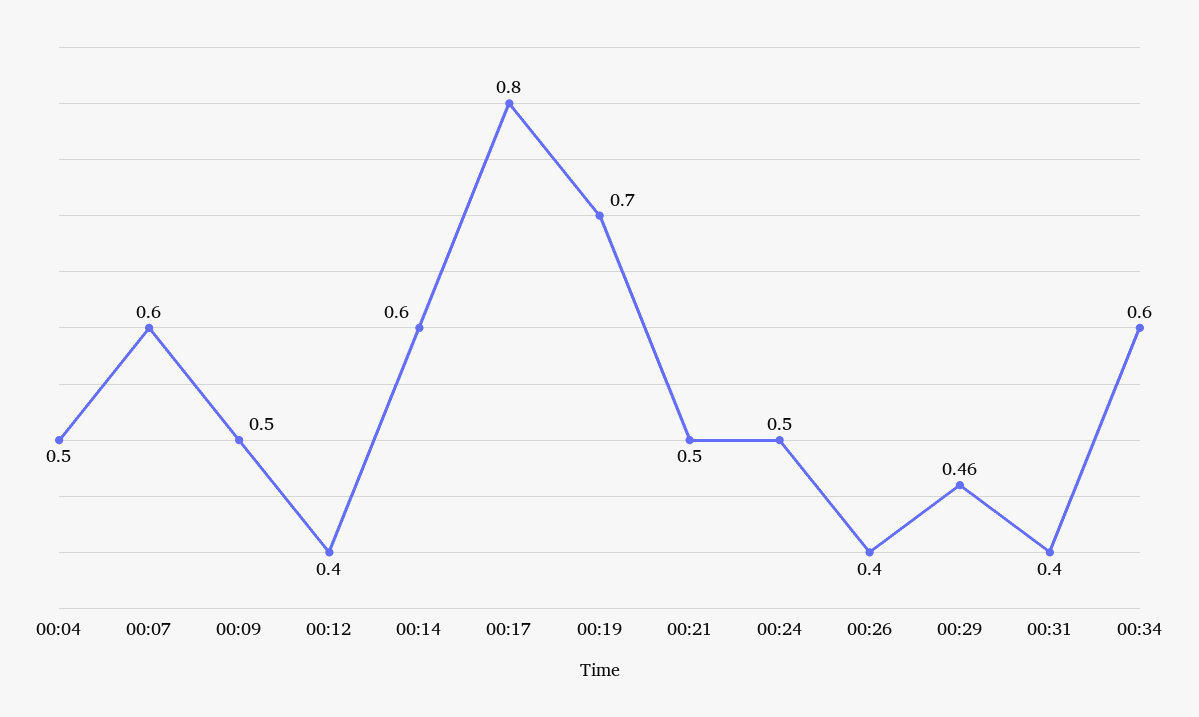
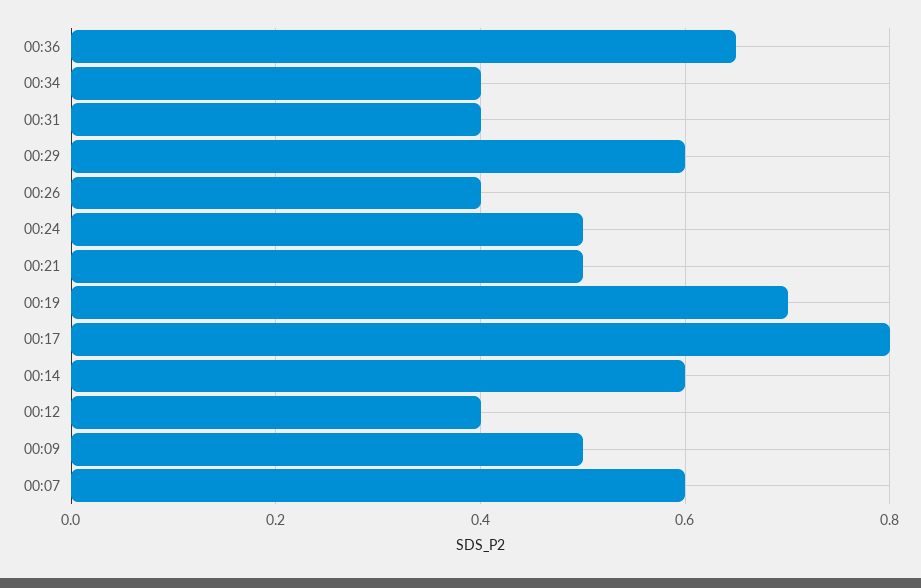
00:04: 0.5 -> none
00:29: 0.46 -> 0.6
00:34: 0.6 -> 0.4
00:36: none -> 0.65

